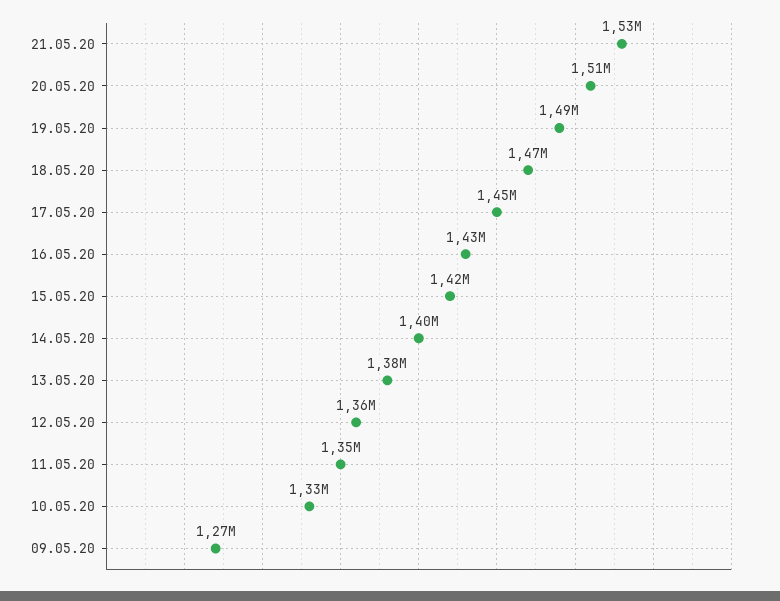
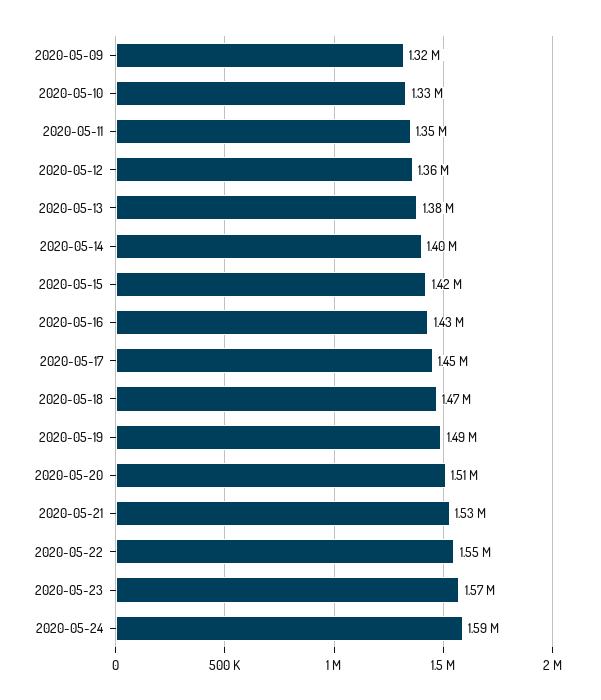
09.05.20: 1270000 -> 1320000
2020-05-22: none -> 1550000
2020-05-23: none -> 1570000
2020-05-24: none -> 1590000

